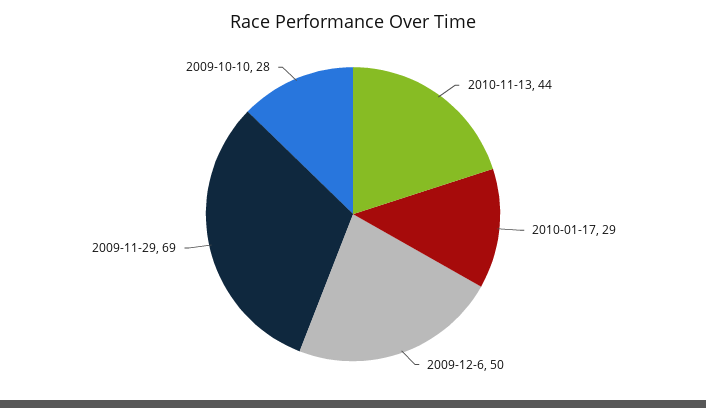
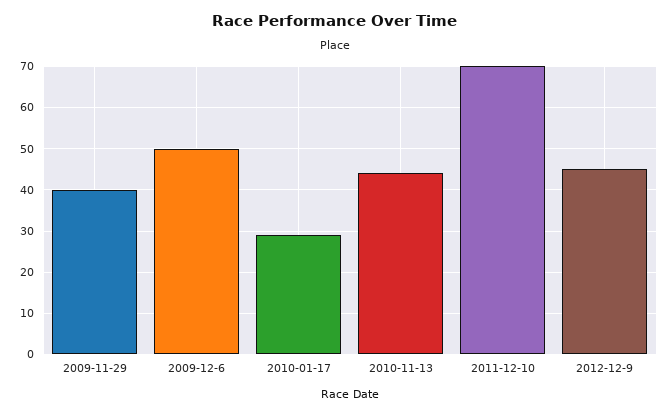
2009-11-29: 69 -> 40
2009-10-10: 28 -> none
2011-12-10: none -> 70
2012-12-9: none -> 45

